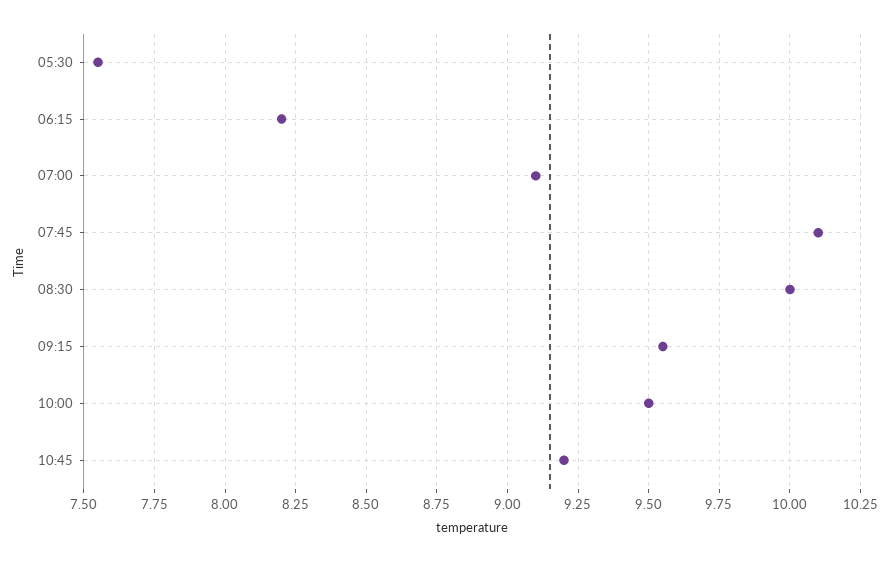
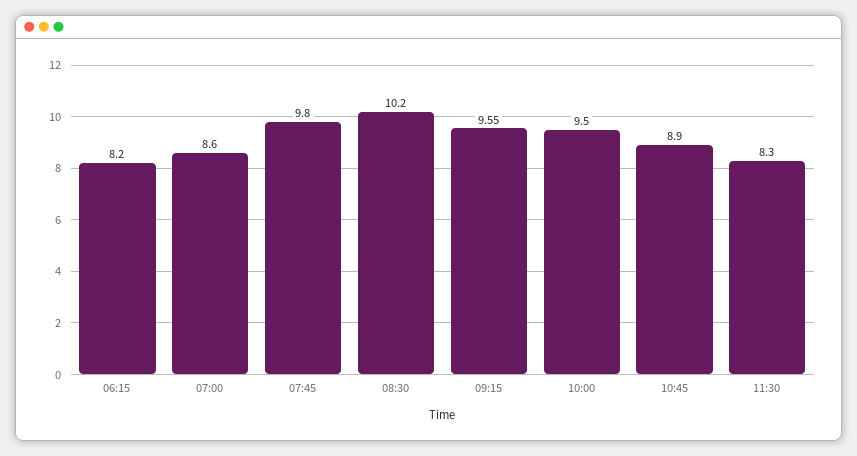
05:30: 7.55 -> none
07:00: 9.1 -> 8.6
07:45: 10.1 -> 9.8
08:30: 10 -> 10.2
10:45: 9.2 -> 8.9
11:30: none -> 8.3

